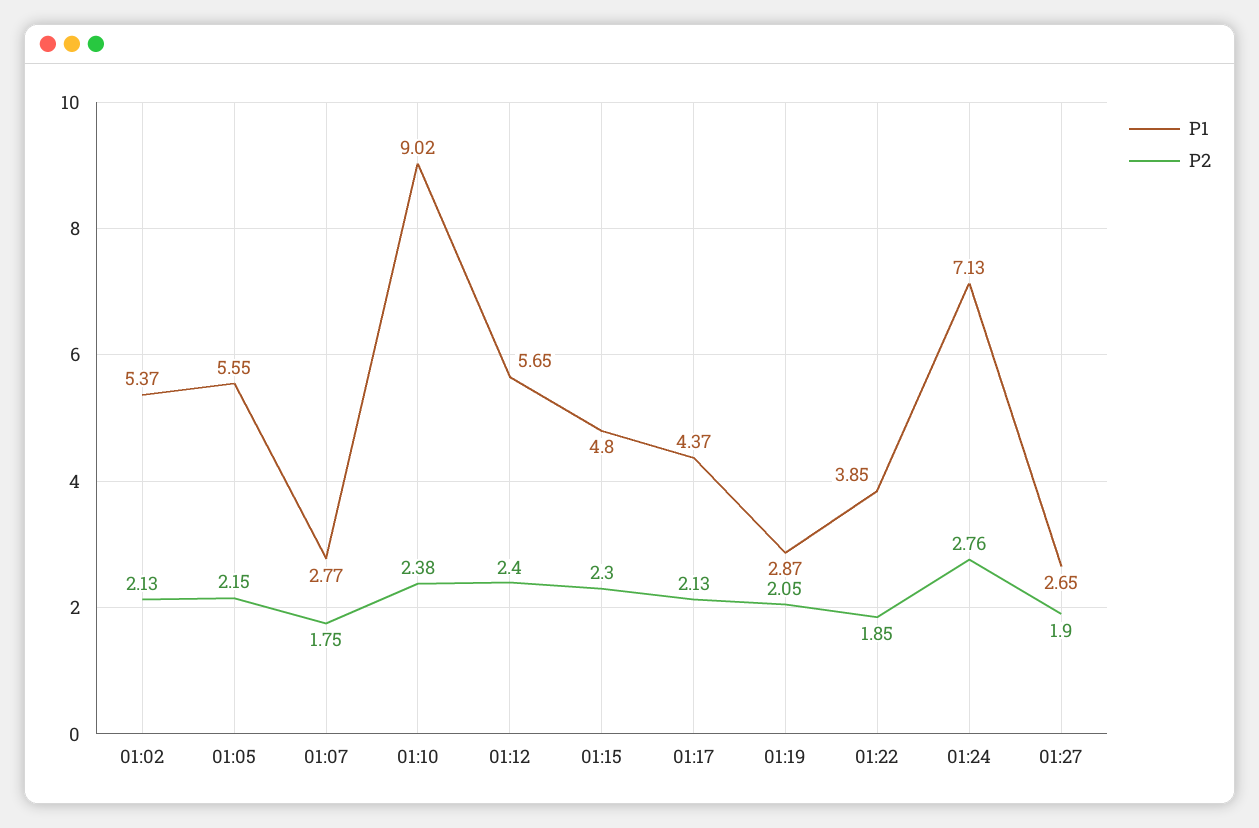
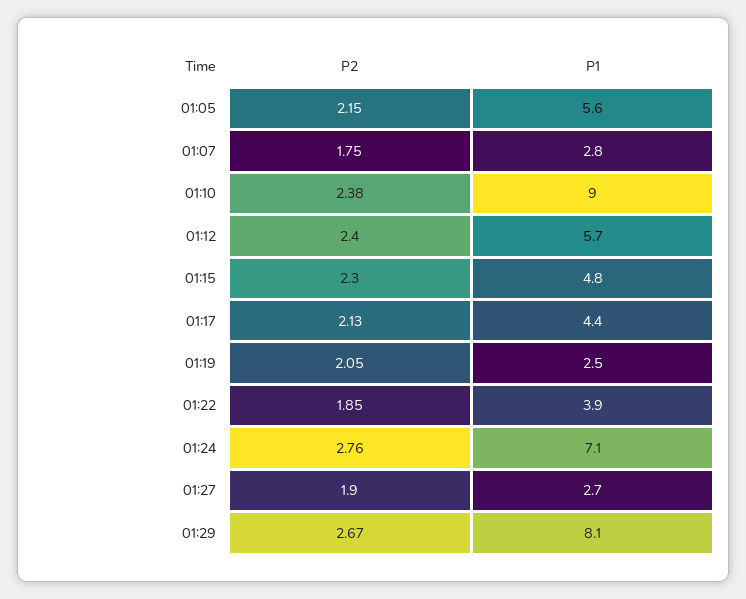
P1, 01:02: 5.37 -> none
P2, 01:02: 2.13 -> none
P1, 01:19: 2.87 -> 2.5
P2, 01:29: none -> 2.67
P1, 01:29: none -> 8.1

